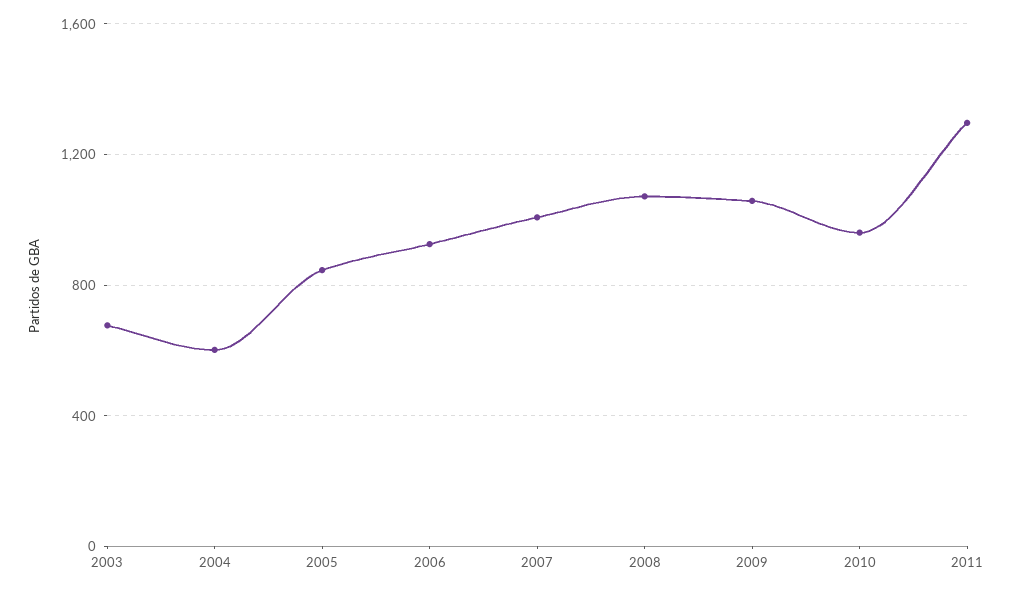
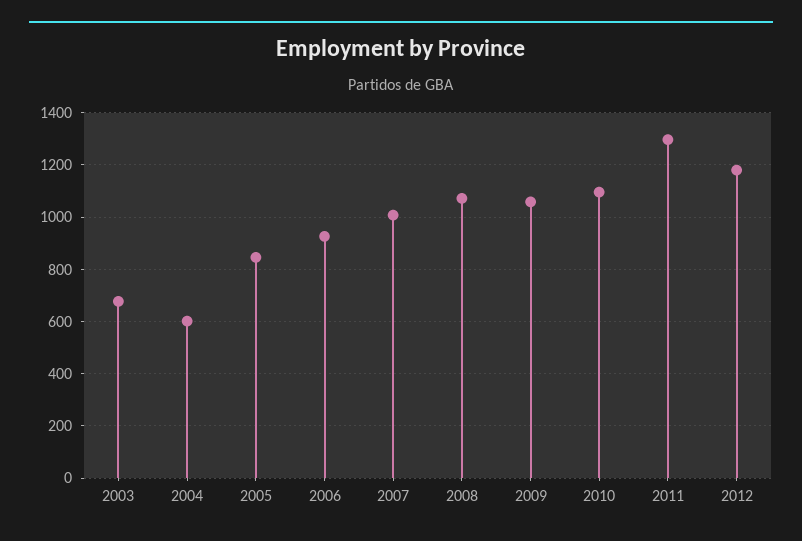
2010: 950 -> 1100
2012: none -> 1175

